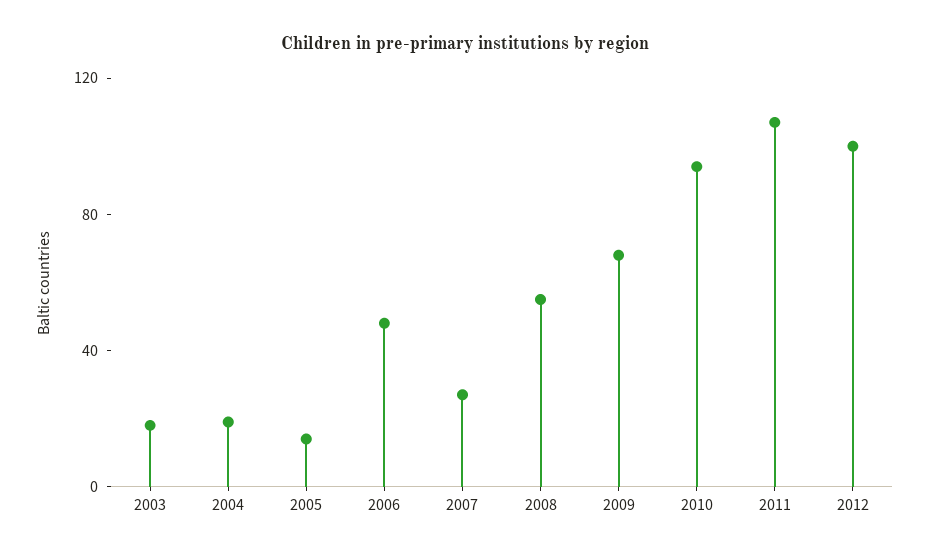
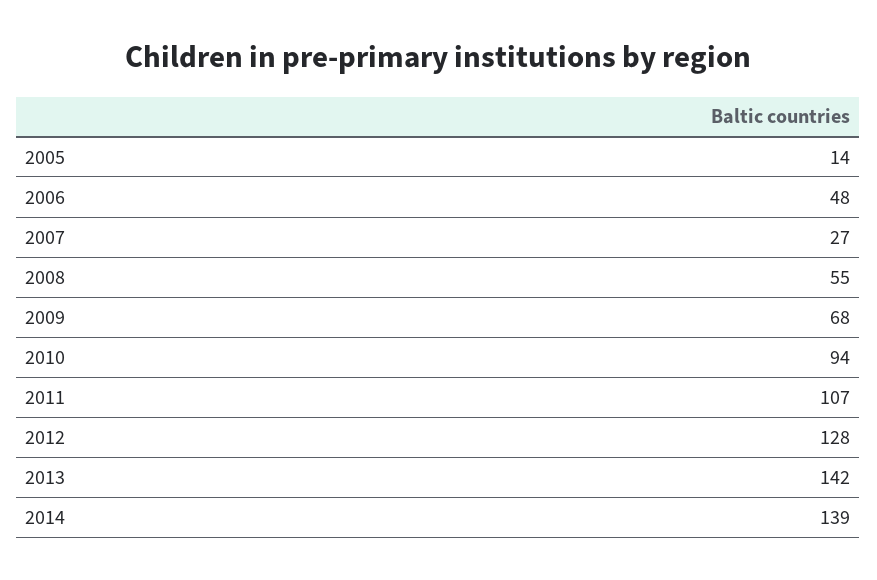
2003: 20 -> none
2004: 20 -> none
2012: 100 -> 128
2013: none -> 142
2014: none -> 139

